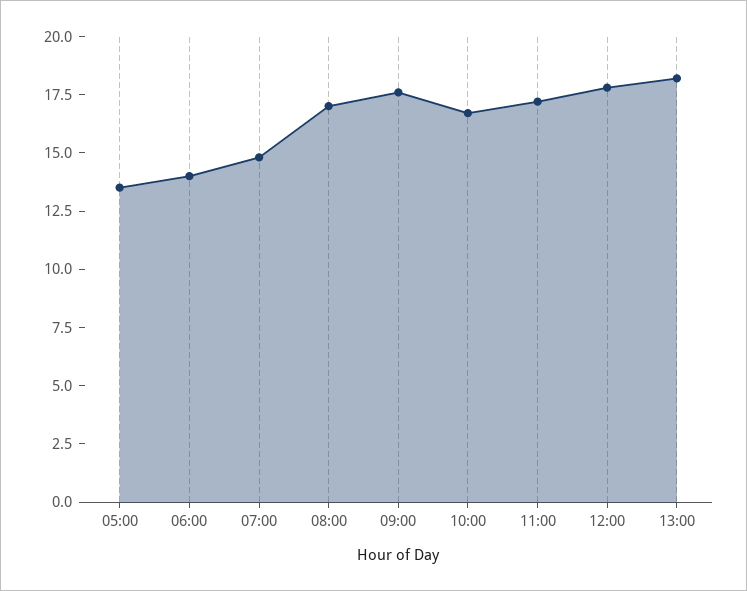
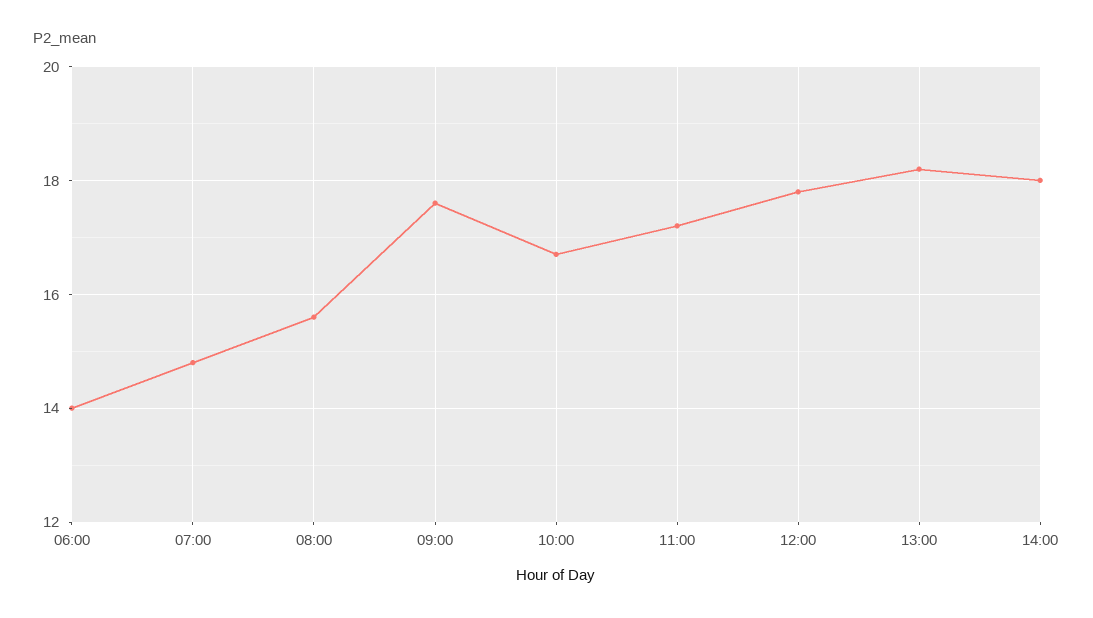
05:00: 13.5 -> none
08:00: 17 -> 15.5
14:00: none -> 18

